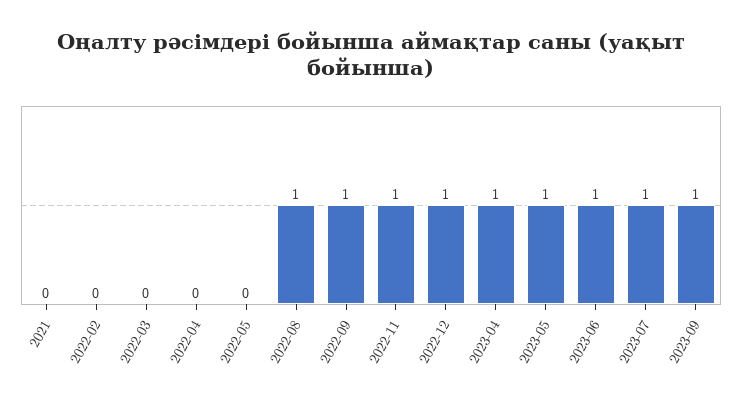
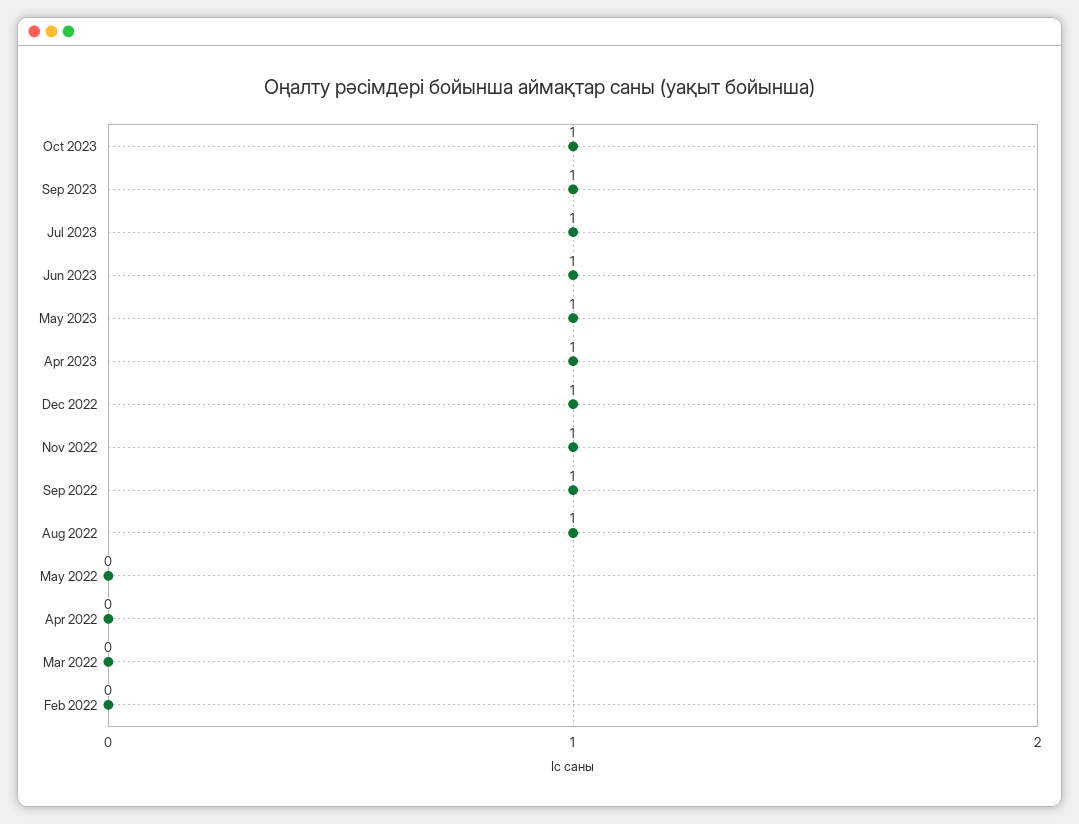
2021: 0 -> none
Oct 2023: none -> 1

